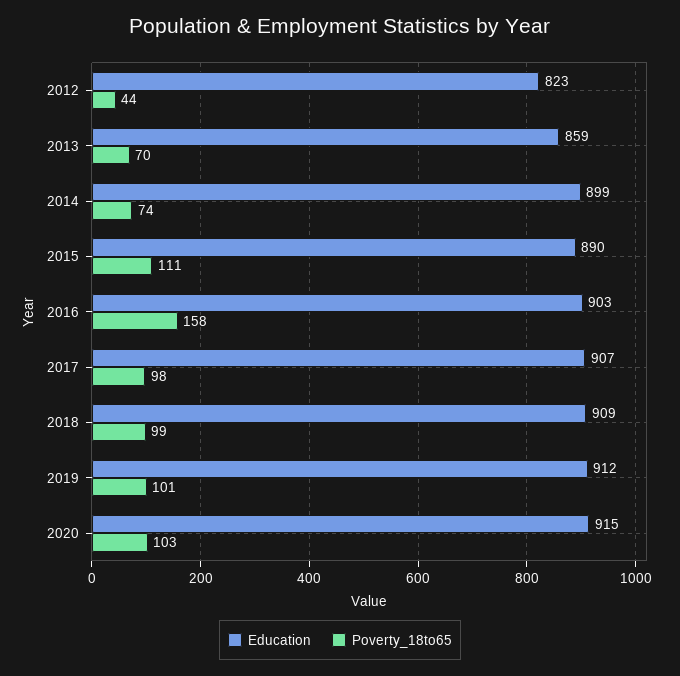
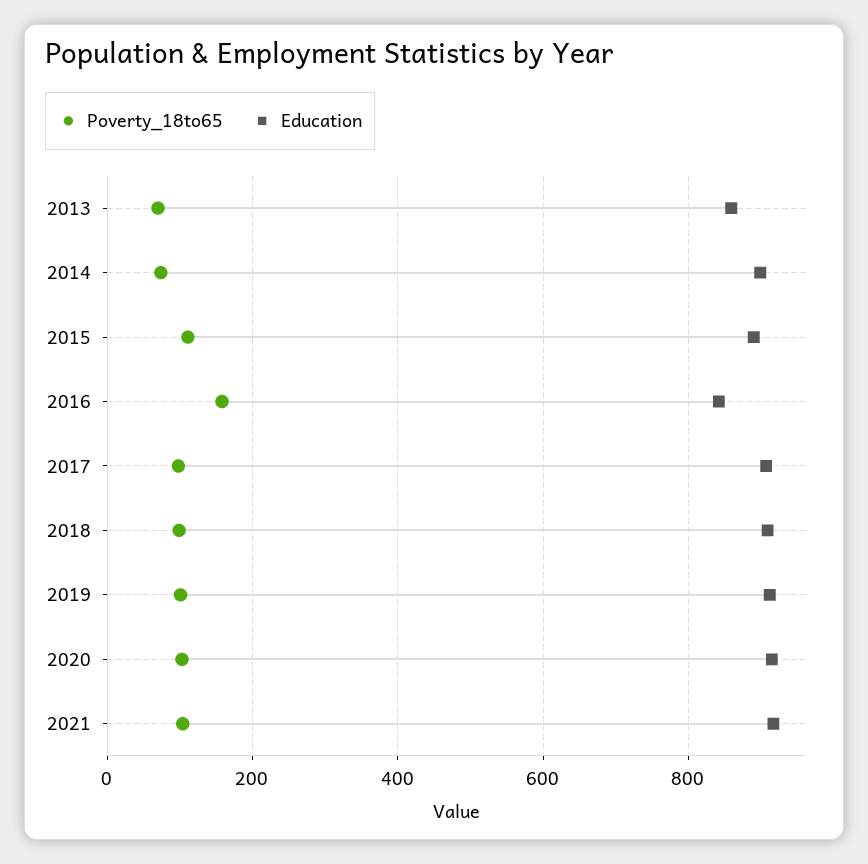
Education, 2012: 823 -> none
Poverty_18to65, 2012: 44 -> none
Education, 2016: 903 -> 840
Poverty_18to65, 2021: none -> 100
Education, 2021: none -> 920

